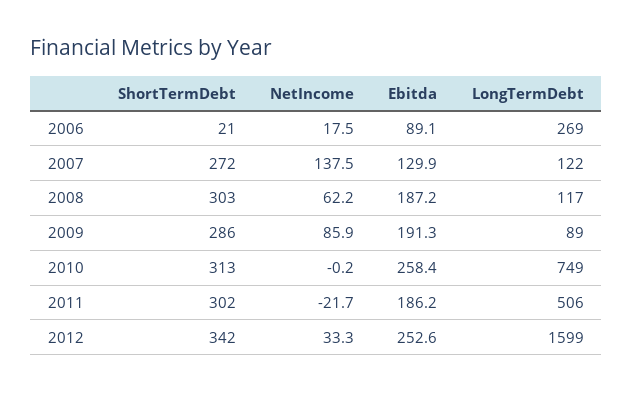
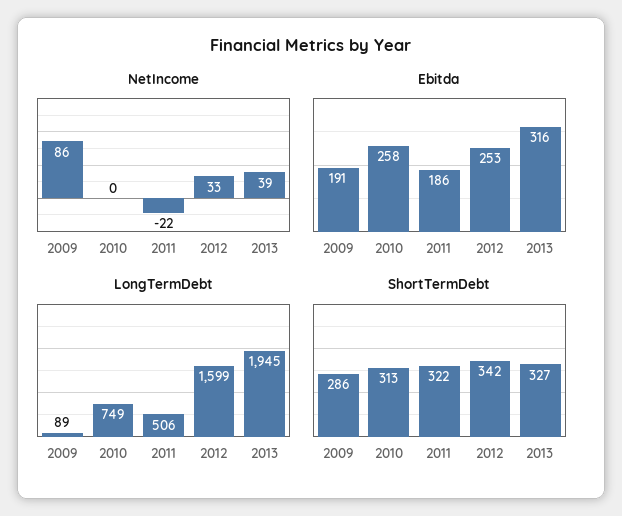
ShortTermDebt, 2006: 21 -> none
NetIncome, 2006: 17.5 -> none
Ebitda, 2006: 89.1 -> none
LongTermDebt, 2006: 269 -> none
ShortTermDebt, 2007: 272 -> none
NetIncome, 2007: 137.5 -> none
Ebitda, 2007: 129.9 -> none
LongTermDebt, 2007: 122 -> none
ShortTermDebt, 2008: 303 -> none
NetIncome, 2008: 62.2 -> none
Ebitda, 2008: 187.2 -> none
LongTermDebt, 2008: 117 -> none
ShortTermDebt, 2011: 302 -> 322
NetIncome, 2013: none -> 39
Ebitda, 2013: none -> 316
LongTermDebt, 2013: none -> 1945
ShortTermDebt, 2013: none -> 327

